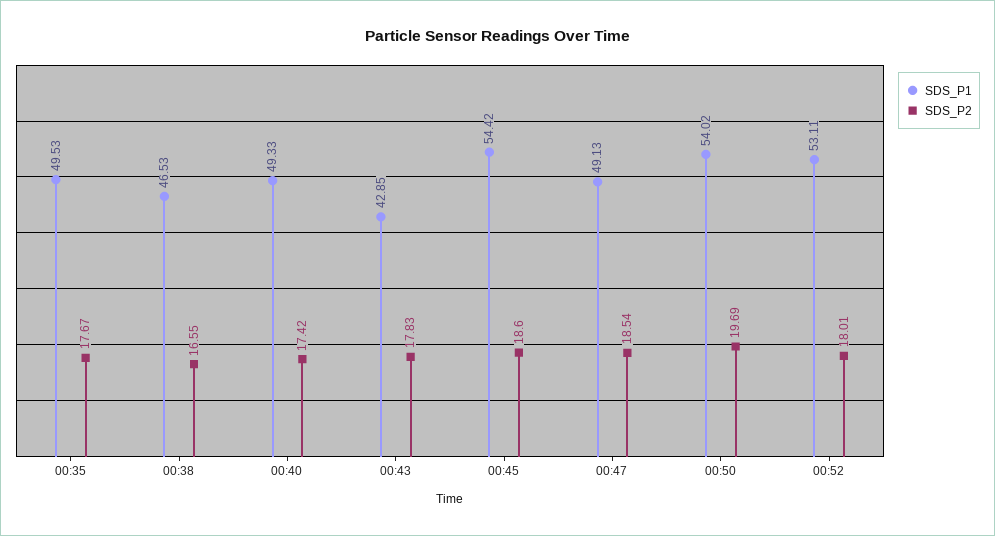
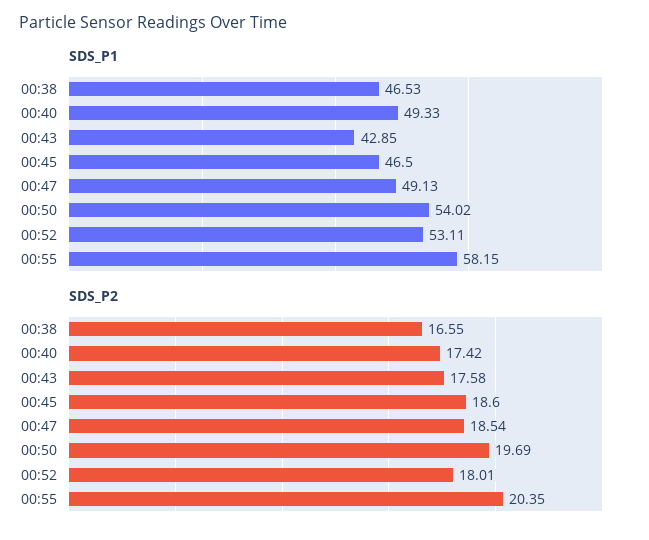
SDS_P1, 00:35: 49.53 -> none
SDS_P2, 00:35: 17.67 -> none
SDS_P2, 00:43: 17.83 -> 17.58
SDS_P1, 00:45: 54.42 -> 46.5
SDS_P1, 00:55: none -> 58.15
SDS_P2, 00:55: none -> 20.35

